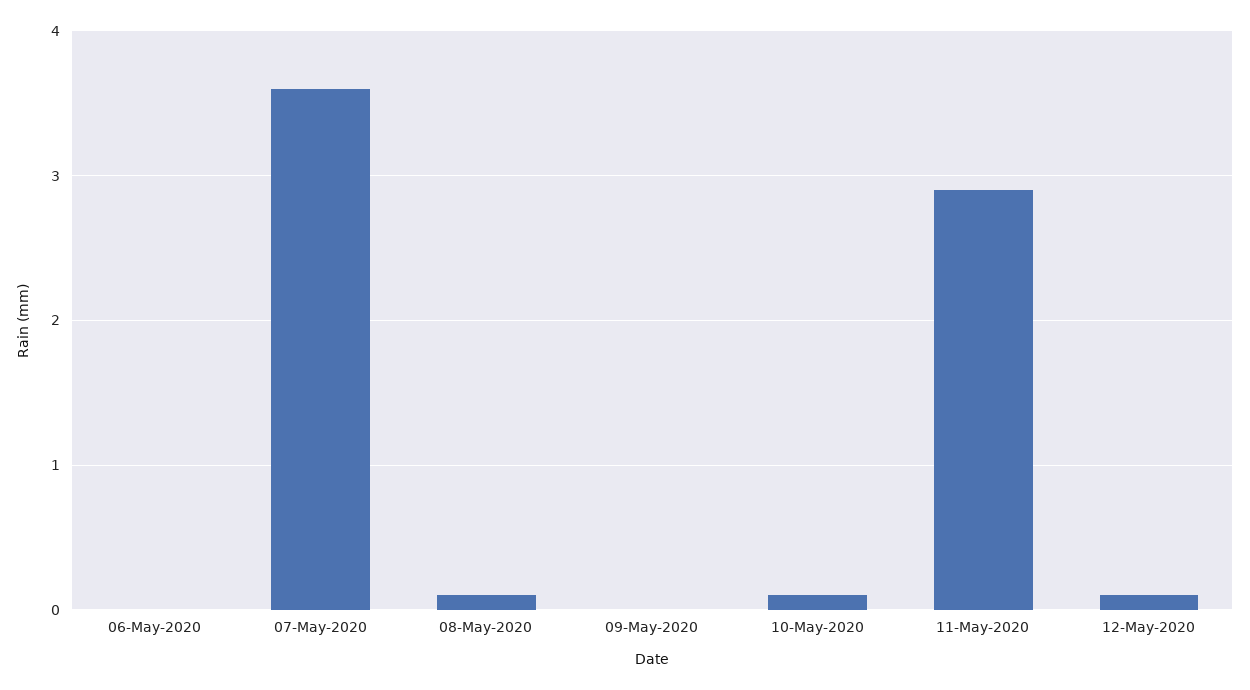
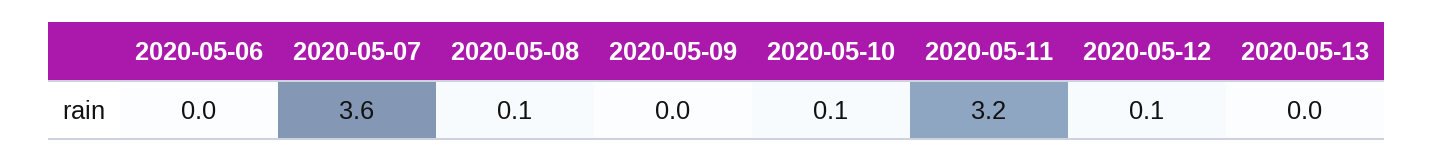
11-May-2020: 2.9 -> 3.2
2020-05-13: none -> 0

